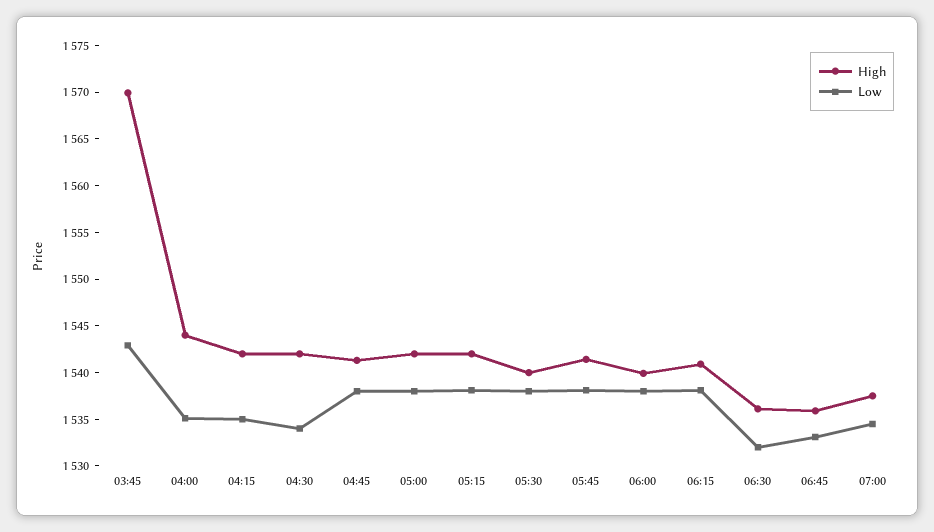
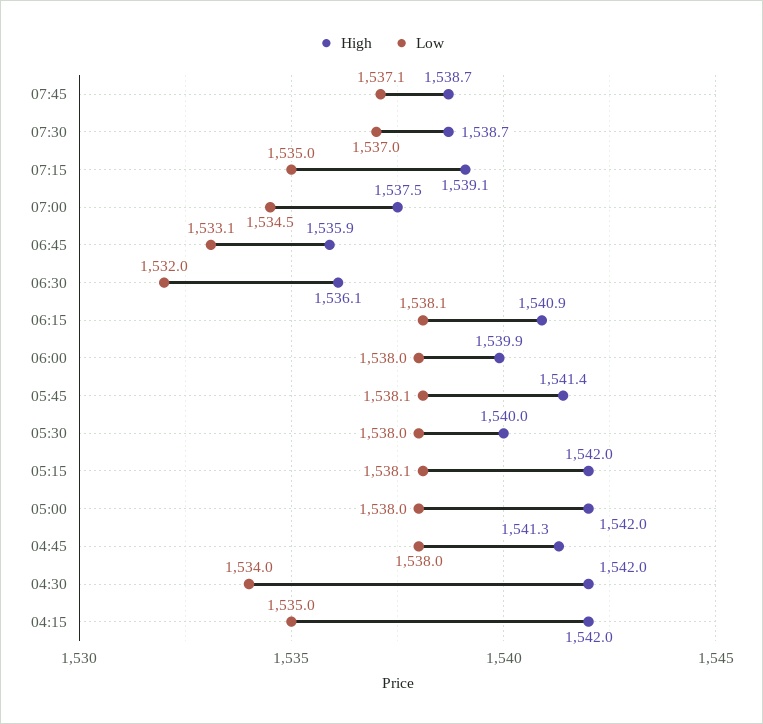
High, 03:45: 1570 -> none
Low, 03:45: 1543 -> none
High, 04:00: 1544 -> none
Low, 04:00: 1535 -> none
High, 07:45: none -> 1538.7
Low, 07:45: none -> 1537.1
High, 07:30: none -> 1538.7
Low, 07:30: none -> 1537
High, 07:15: none -> 1539.1
Low, 07:15: none -> 1535

